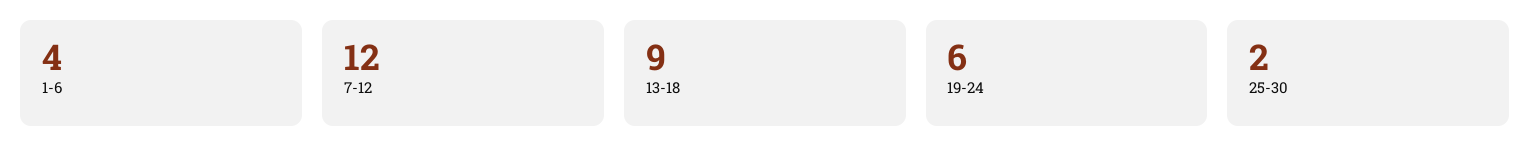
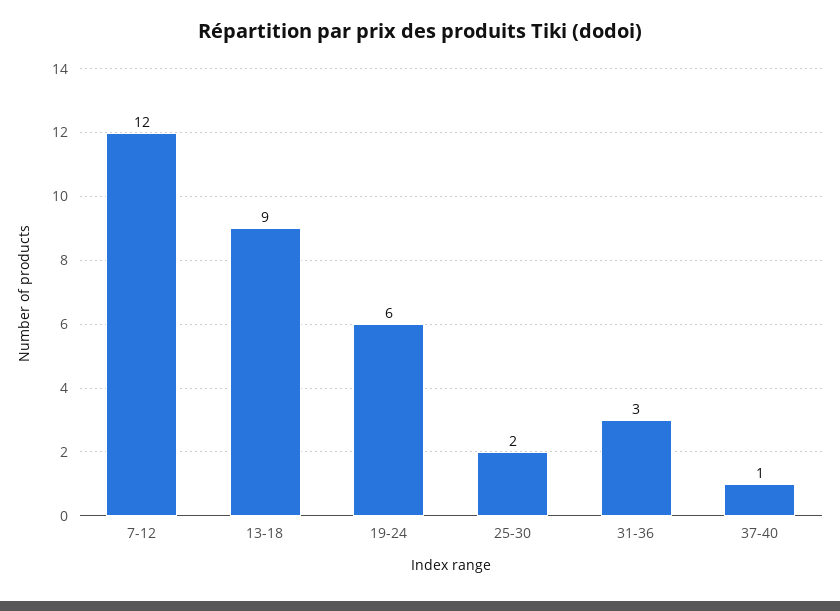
1-6: 4 -> none
31-36: none -> 3
37-40: none -> 1

